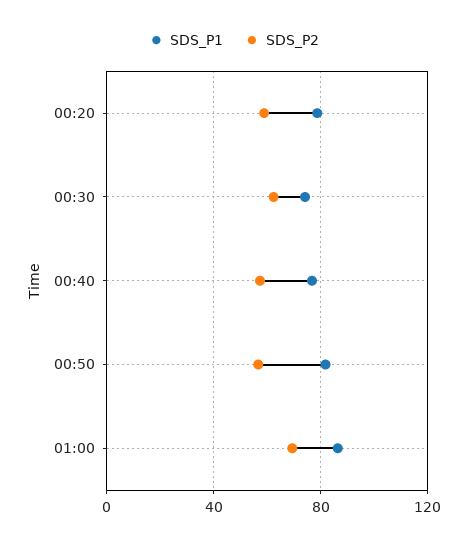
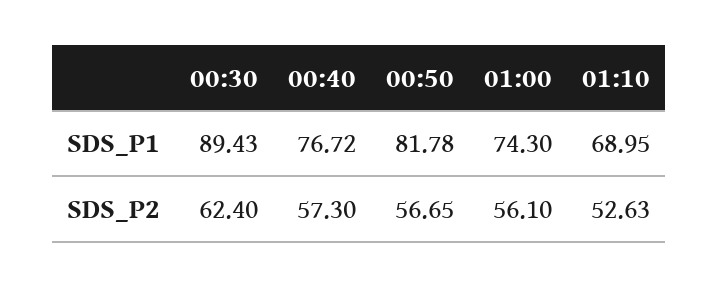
SDS_P1, 00:20: 80 -> none
SDS_P2, 00:20: 60 -> none
SDS_P1, 00:30: 75 -> 89.43
SDS_P1, 01:00: 85 -> 74.3
SDS_P2, 01:00: 70 -> 56.1
SDS_P1, 01:10: none -> 68.95
SDS_P2, 01:10: none -> 52.63

